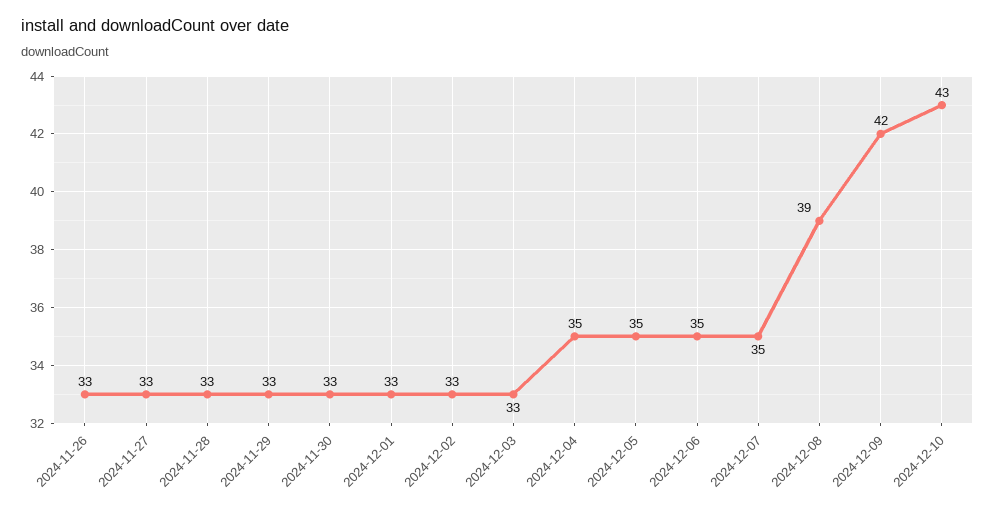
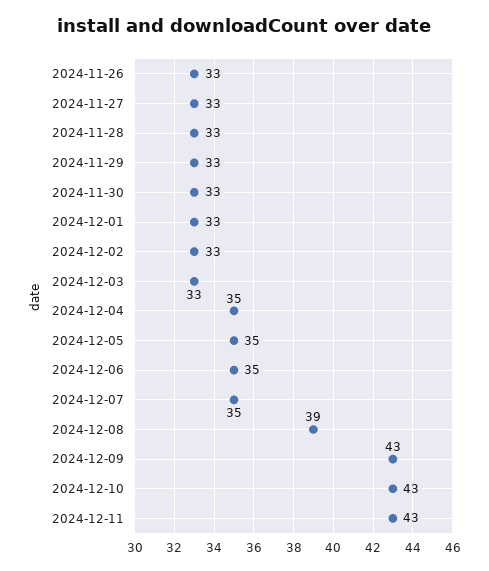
2024-12-09: 42 -> 43
2024-12-11: none -> 43

